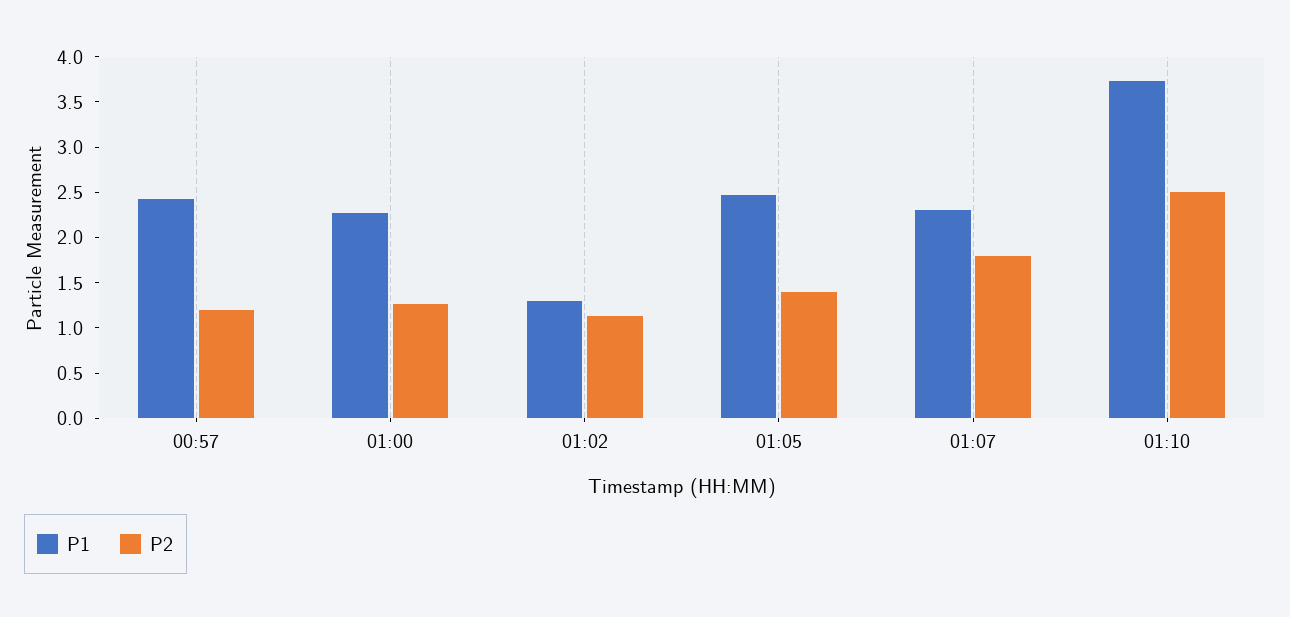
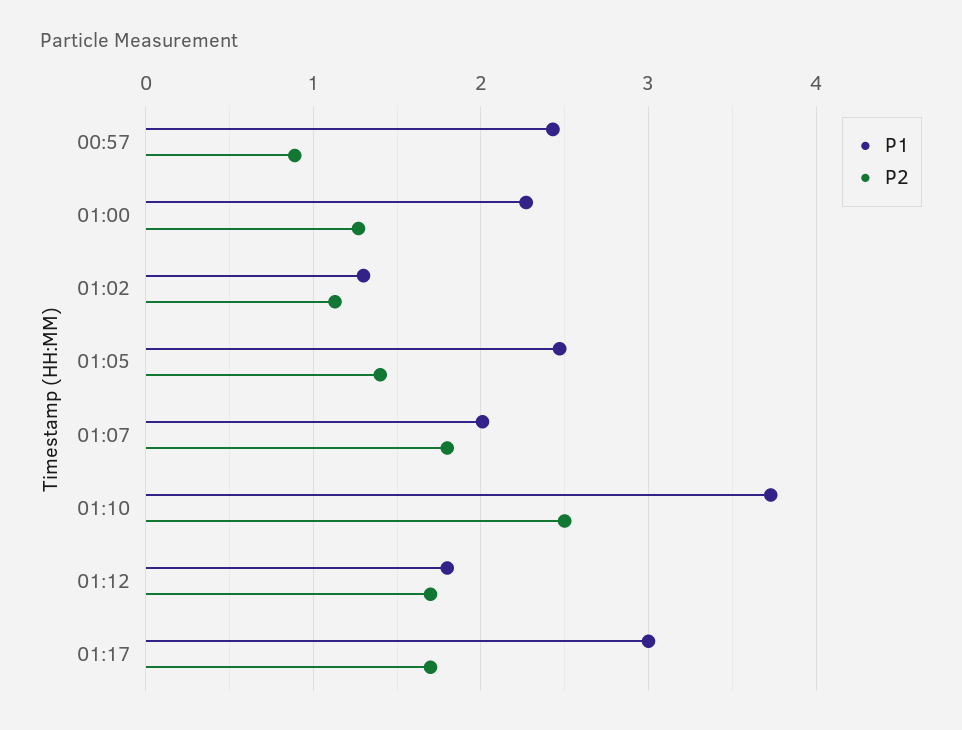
P2, 00:57: 1.2 -> 0.9
P1, 01:07: 2.3 -> 2
P1, 01:12: none -> 1.8
P2, 01:12: none -> 1.7
P1, 01:17: none -> 3
P2, 01:17: none -> 1.7

